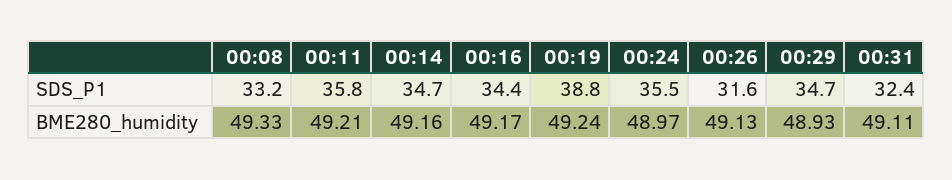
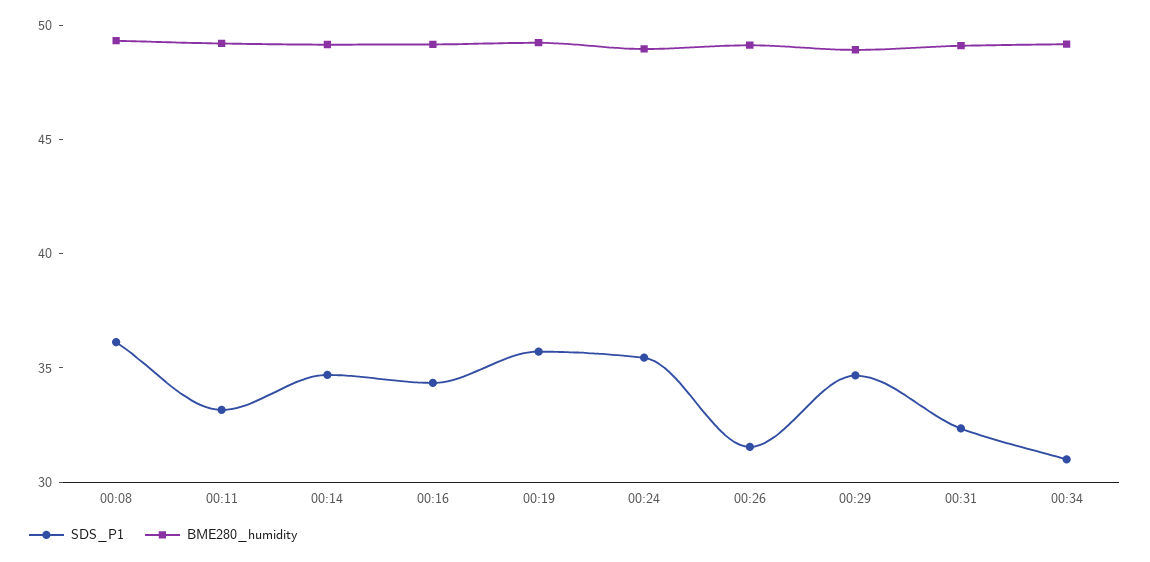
SDS_P1, 00:08: 33.2 -> 36
SDS_P1, 00:11: 35.8 -> 33
SDS_P1, 00:19: 38.8 -> 36
SDS_P1, 00:34: none -> 31
BME280_humidity, 00:34: none -> 49

